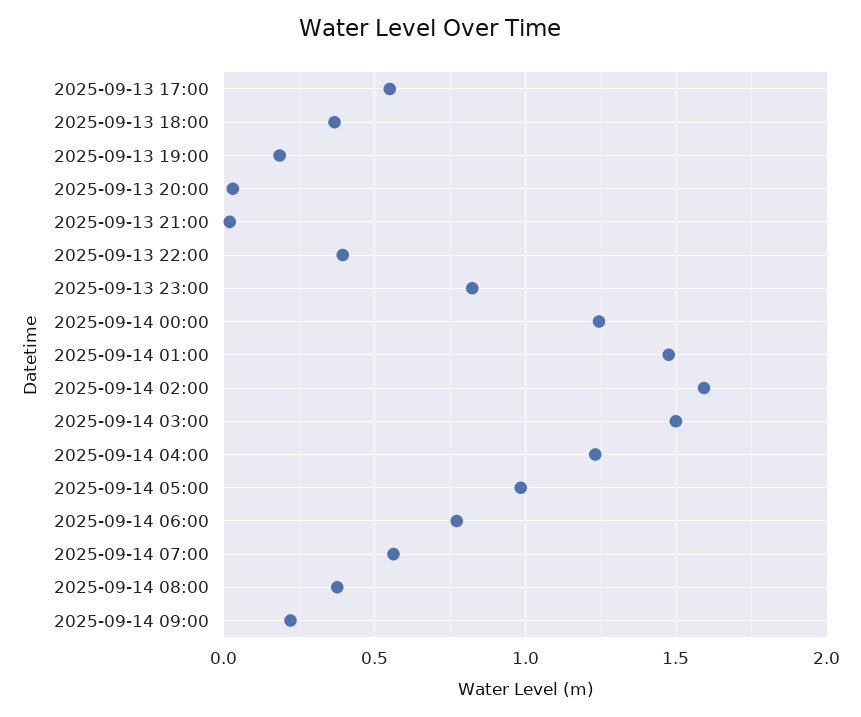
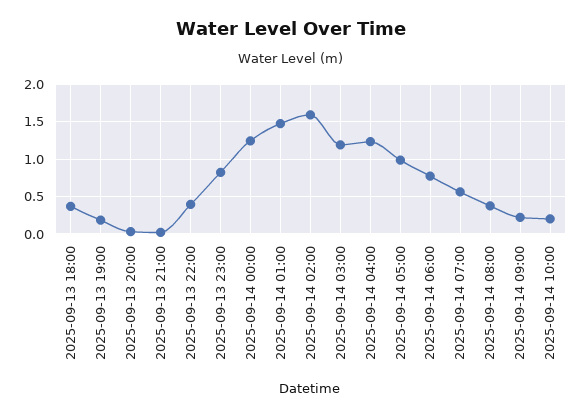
2025-09-13 17:00: 0.55 -> none
2025-09-14 03:00: 1.5 -> 1.2
2025-09-14 10:00: none -> 0.2

